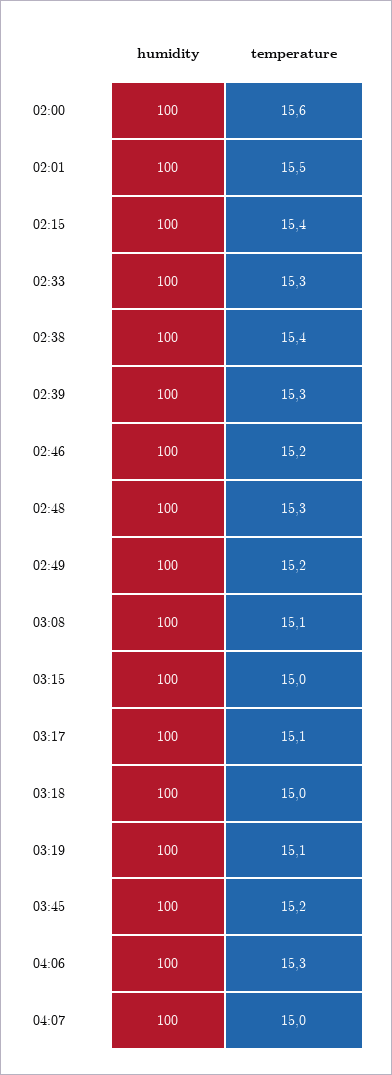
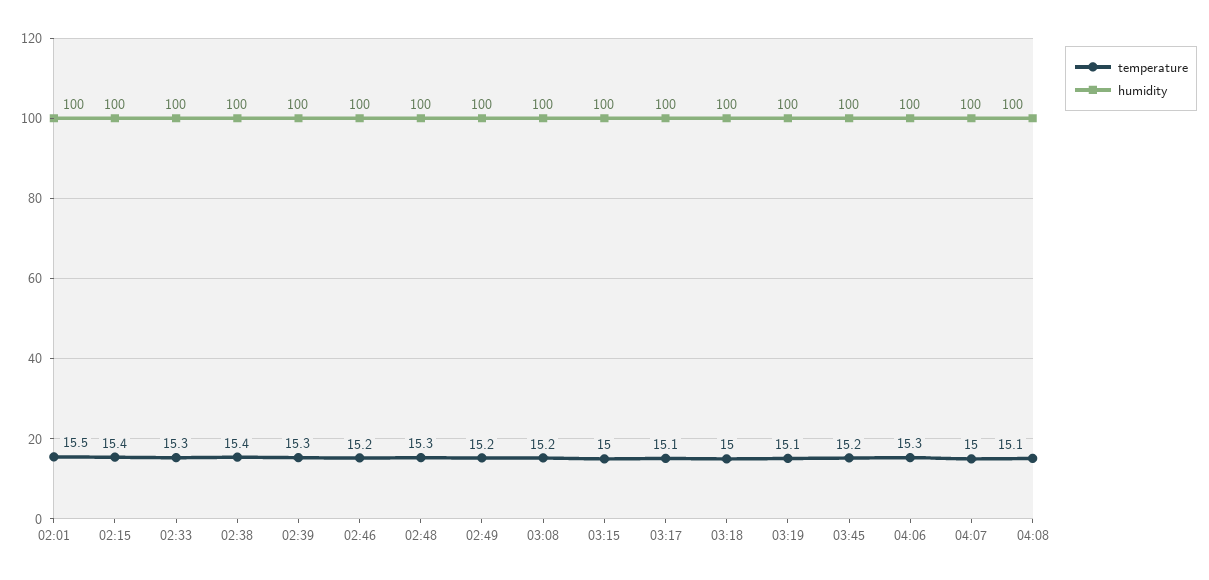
humidity, 02:00: 100 -> none
temperature, 02:00: 15.6 -> none
temperature, 03:08: 15.1 -> 15.2
temperature, 04:08: none -> 15.1
humidity, 04:08: none -> 100

